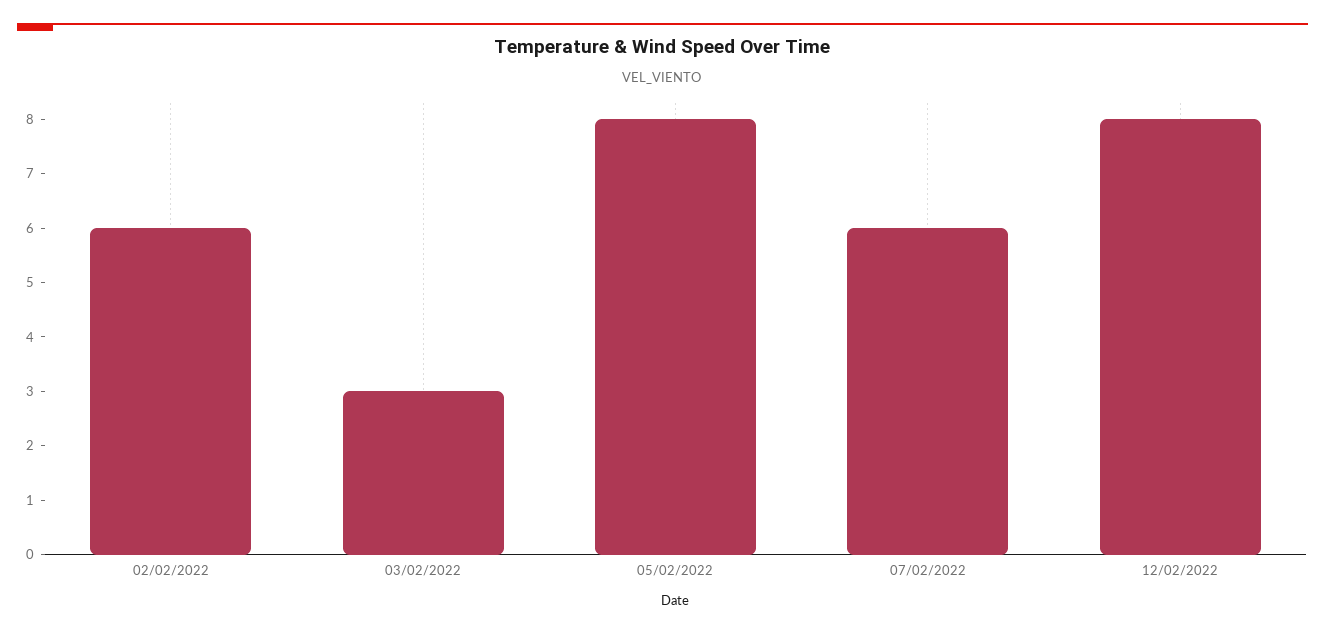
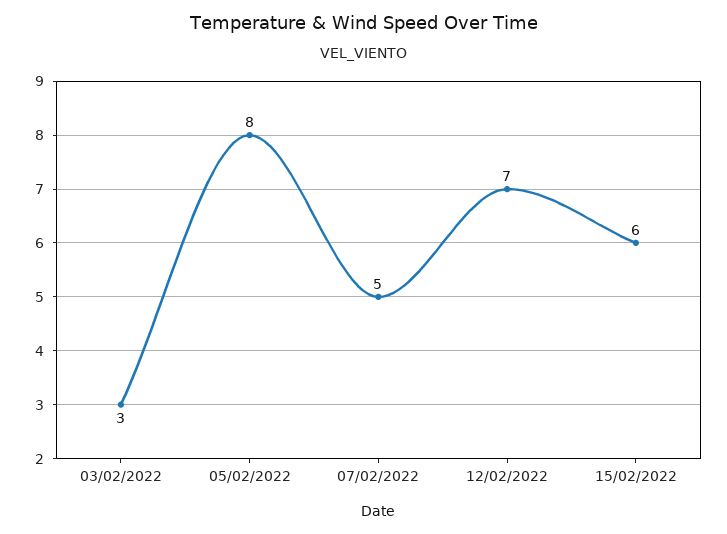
02/02/2022: 6 -> none
07/02/2022: 6 -> 5
12/02/2022: 8 -> 7
15/02/2022: none -> 6

